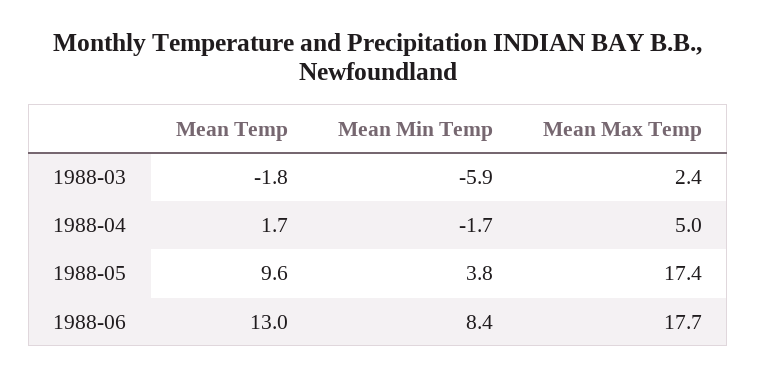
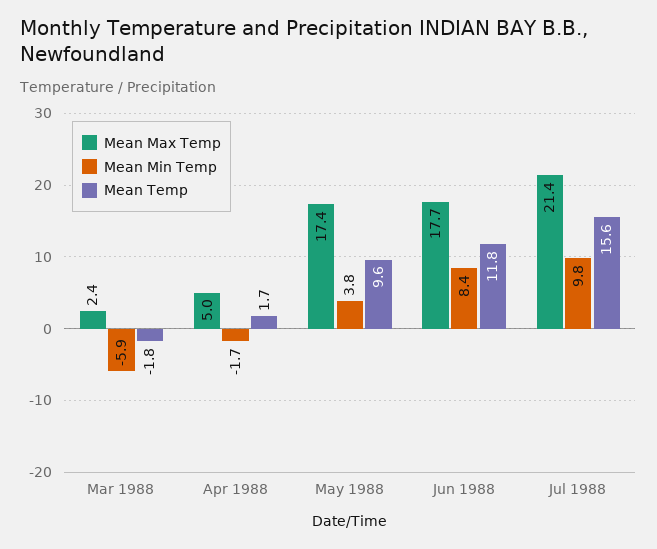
Mean Temp, 1988-06: 13 -> 11.8
Mean Max Temp, Jul 1988: none -> 21.4
Mean Min Temp, Jul 1988: none -> 9.8
Mean Temp, Jul 1988: none -> 15.6

